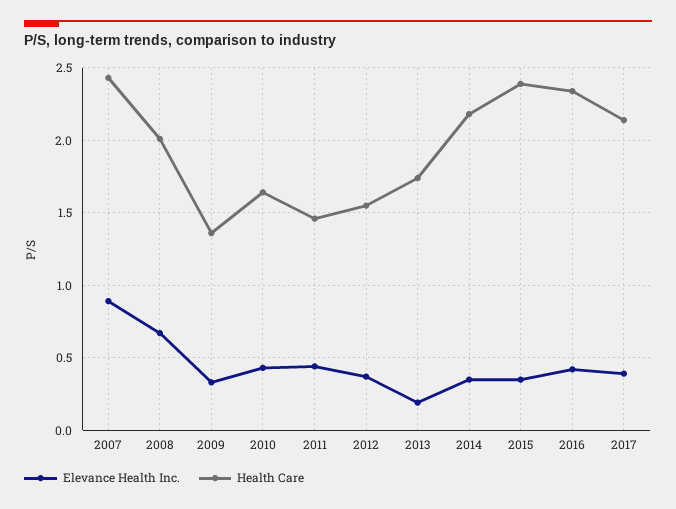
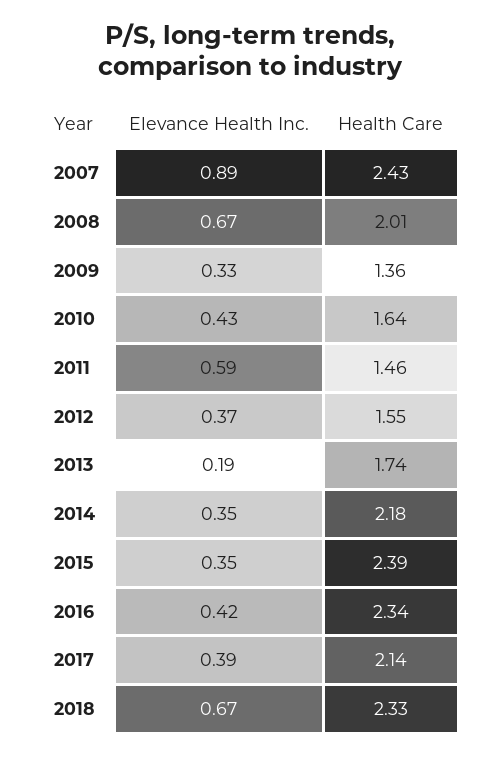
Elevance Health Inc., 2011: 0.45 -> 0.59
Elevance Health Inc., 2018: none -> 0.67
Health Care, 2018: none -> 2.33

